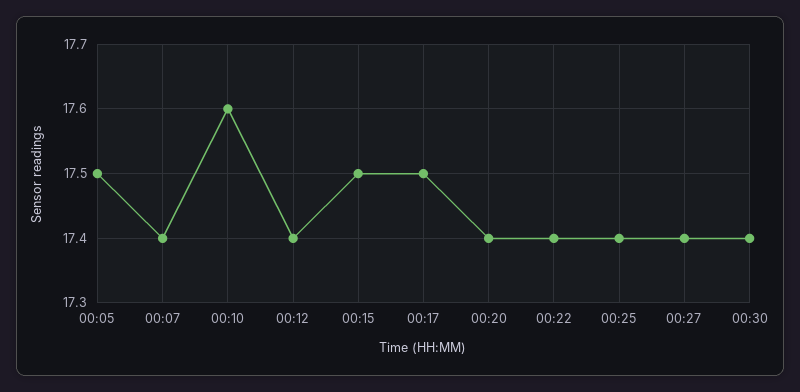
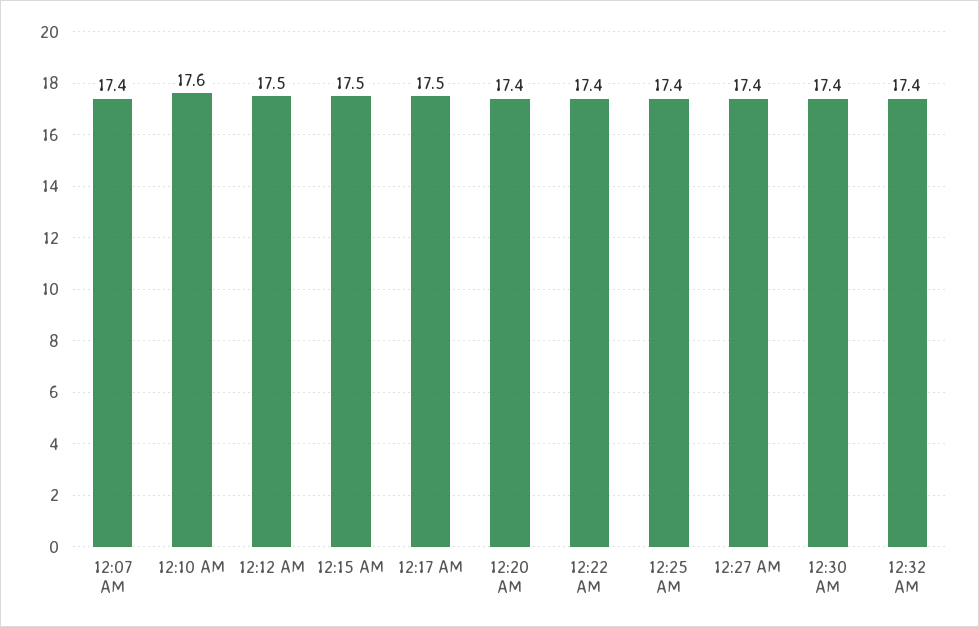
00:05: 17.5 -> none
00:12: 17.4 -> 17.5
12:32 AM: none -> 17.4

